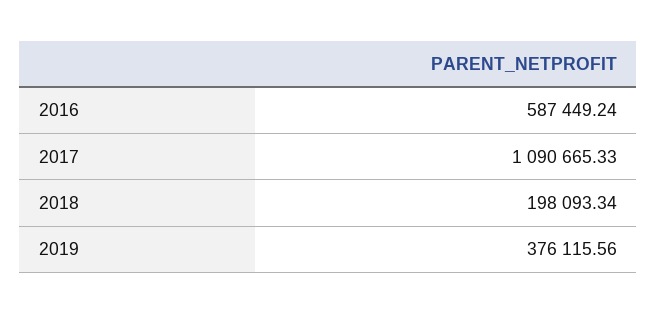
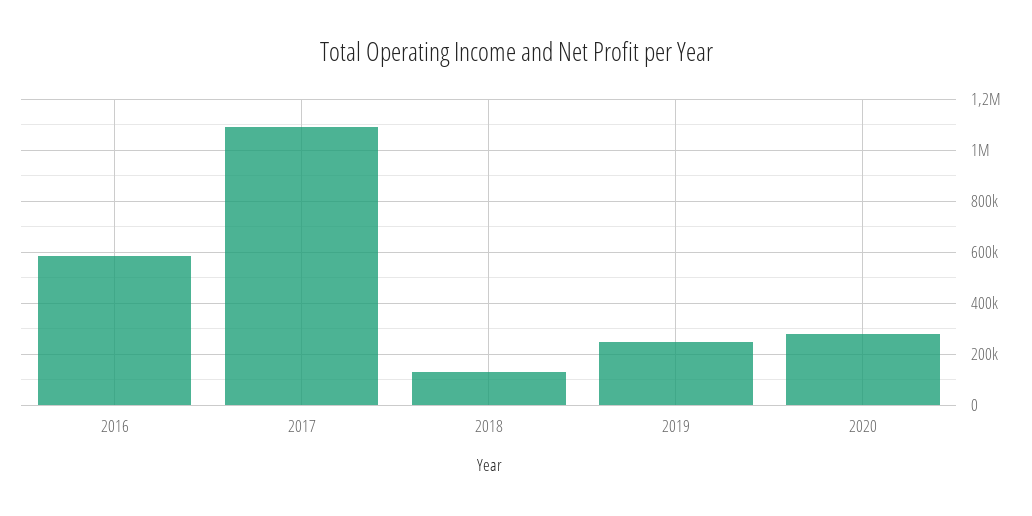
2018: 198093.34 -> 125000
2019: 376115.56 -> 250000
2020: none -> 275000

